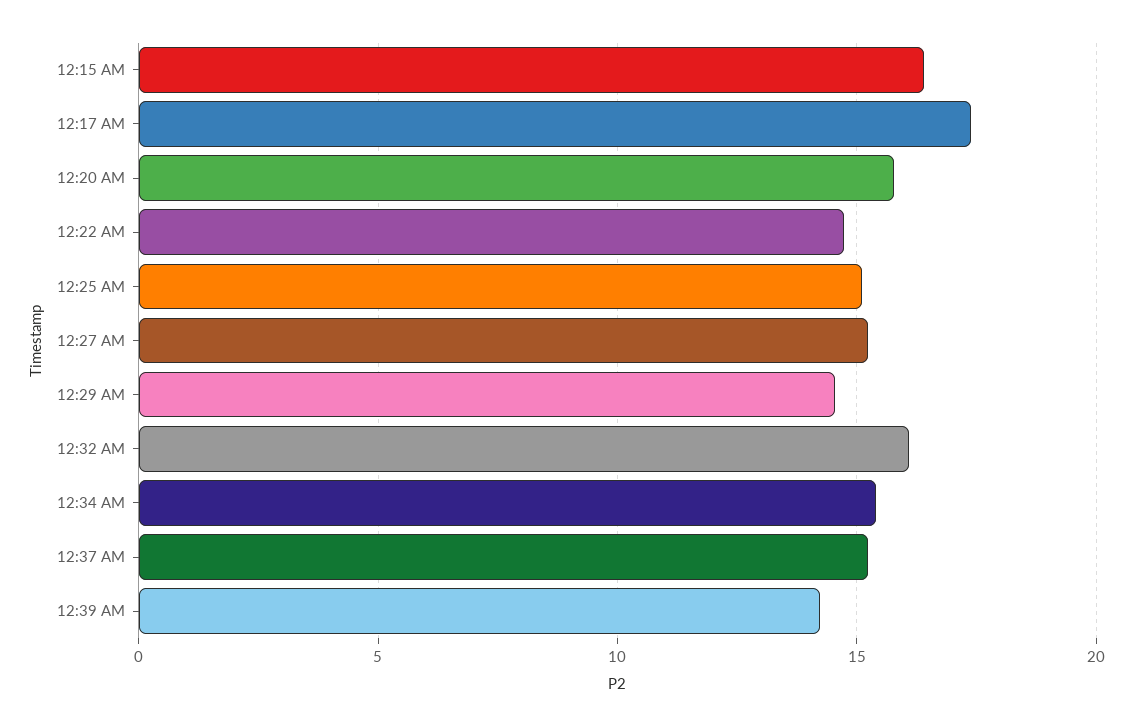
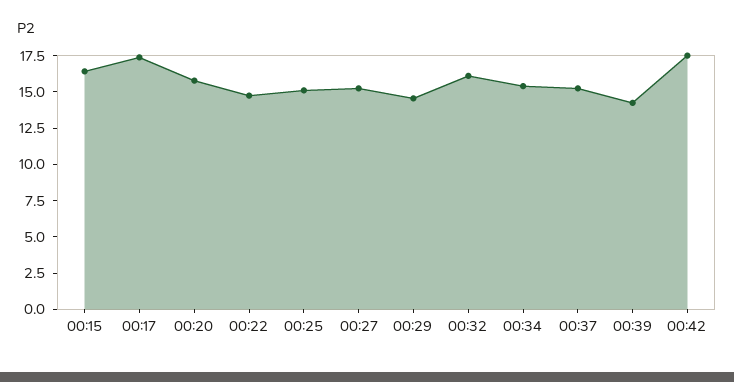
00:42: none -> 17.5

